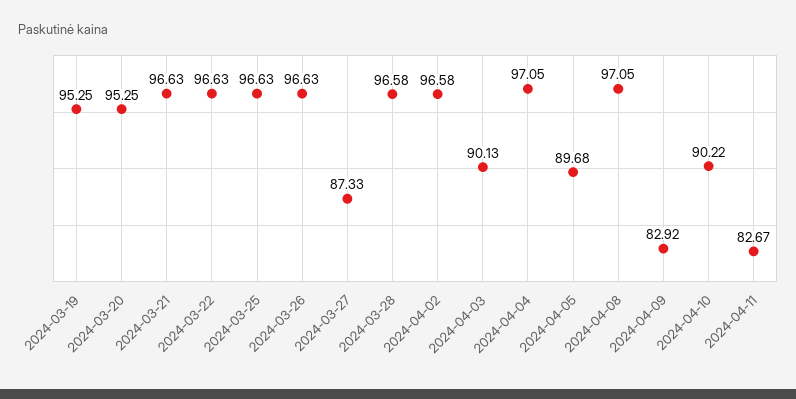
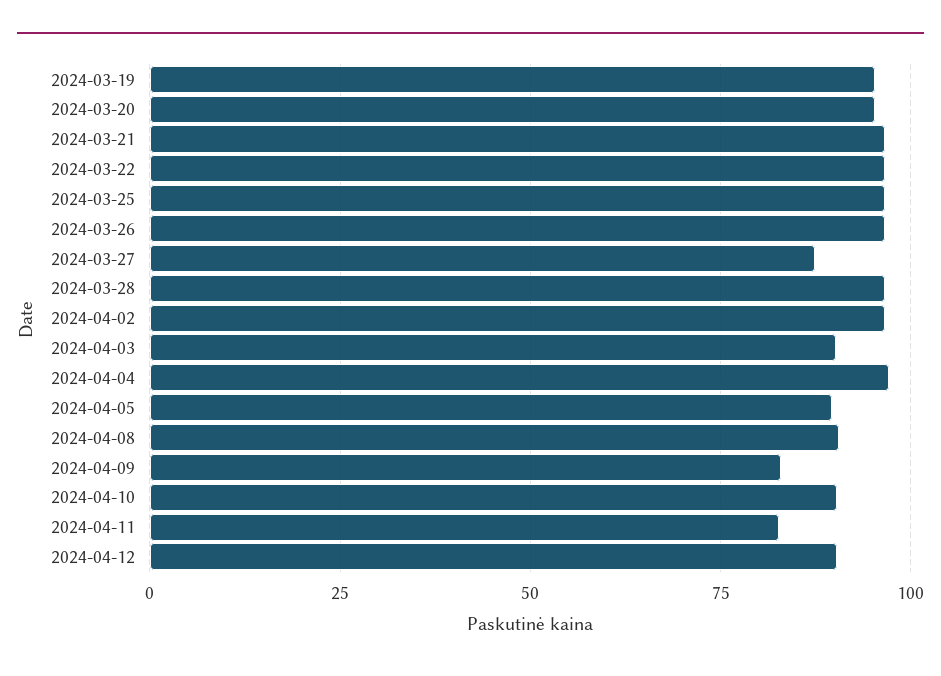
2024-04-08: 97.05 -> 90
2024-04-12: none -> 90

